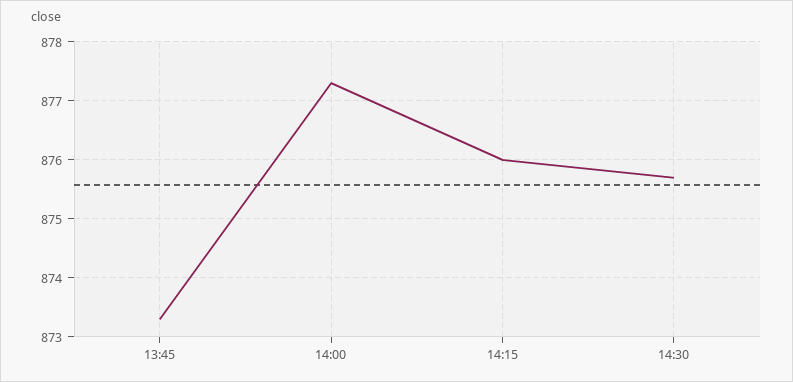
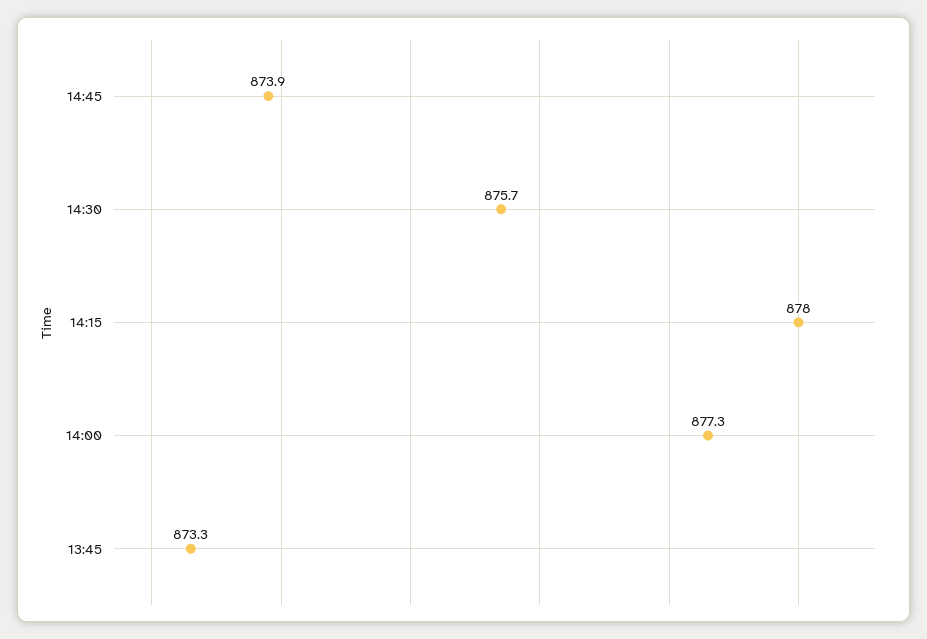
14:15: 876 -> 878
14:45: none -> 873.9

